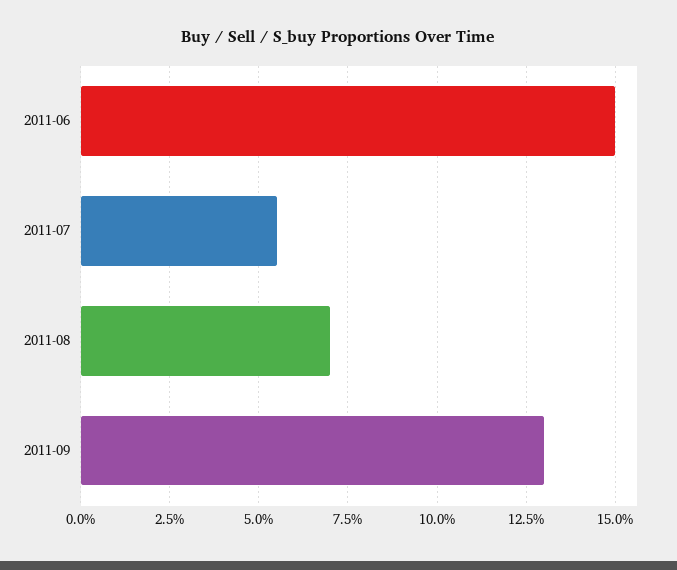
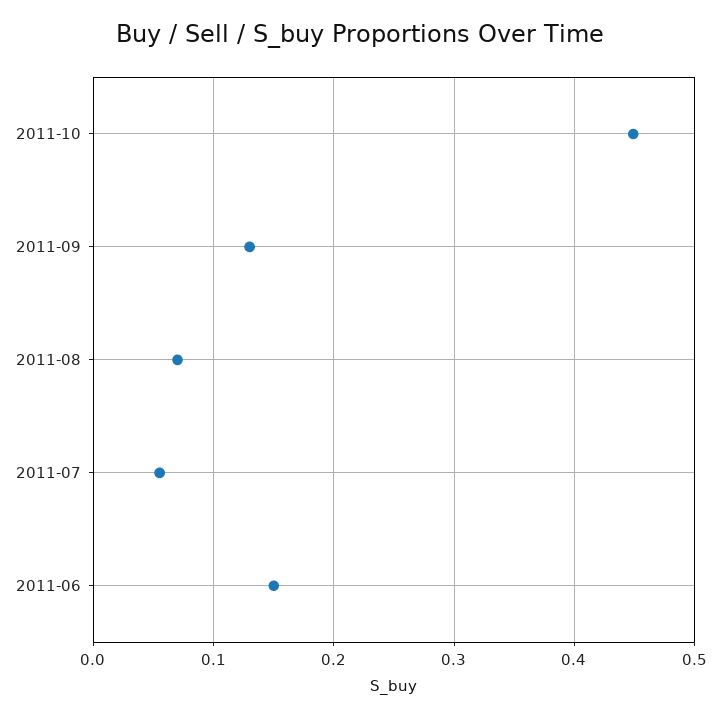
2011-10: none -> 0.45

